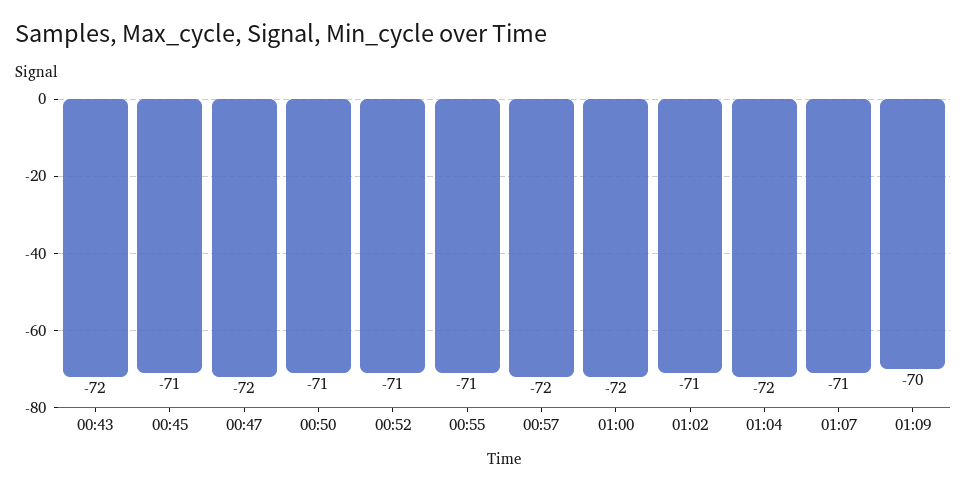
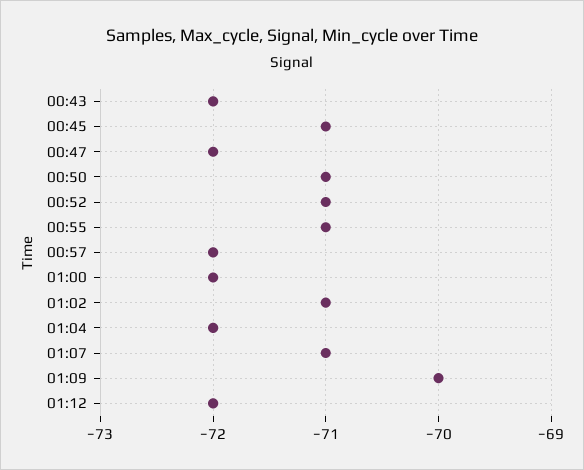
01:12: none -> -72

